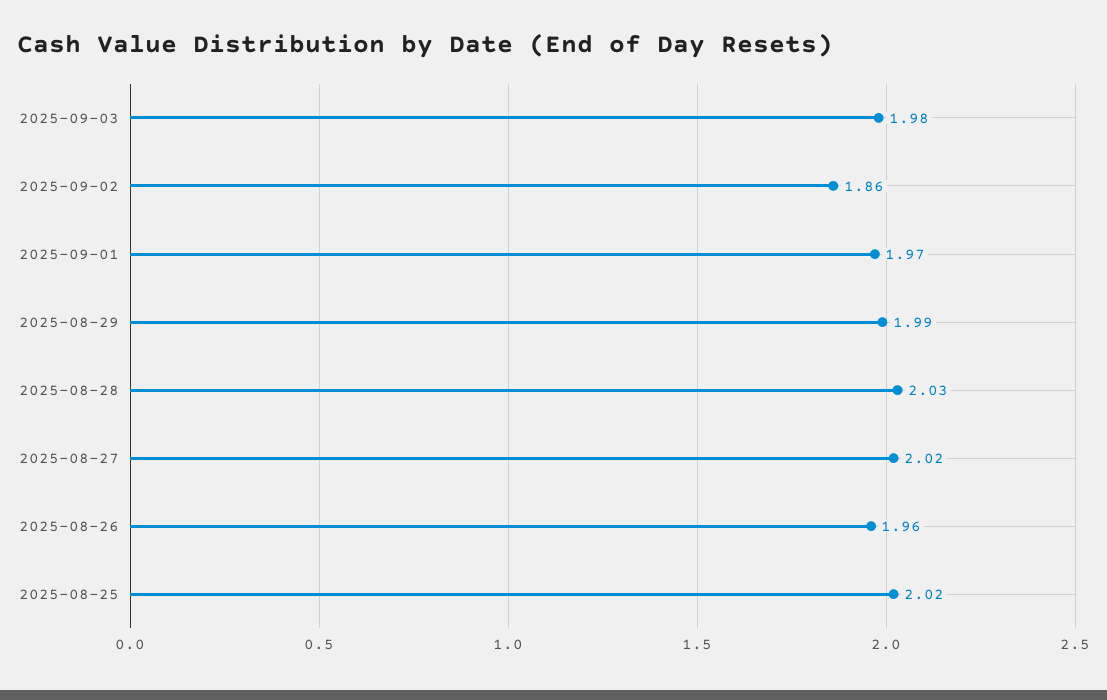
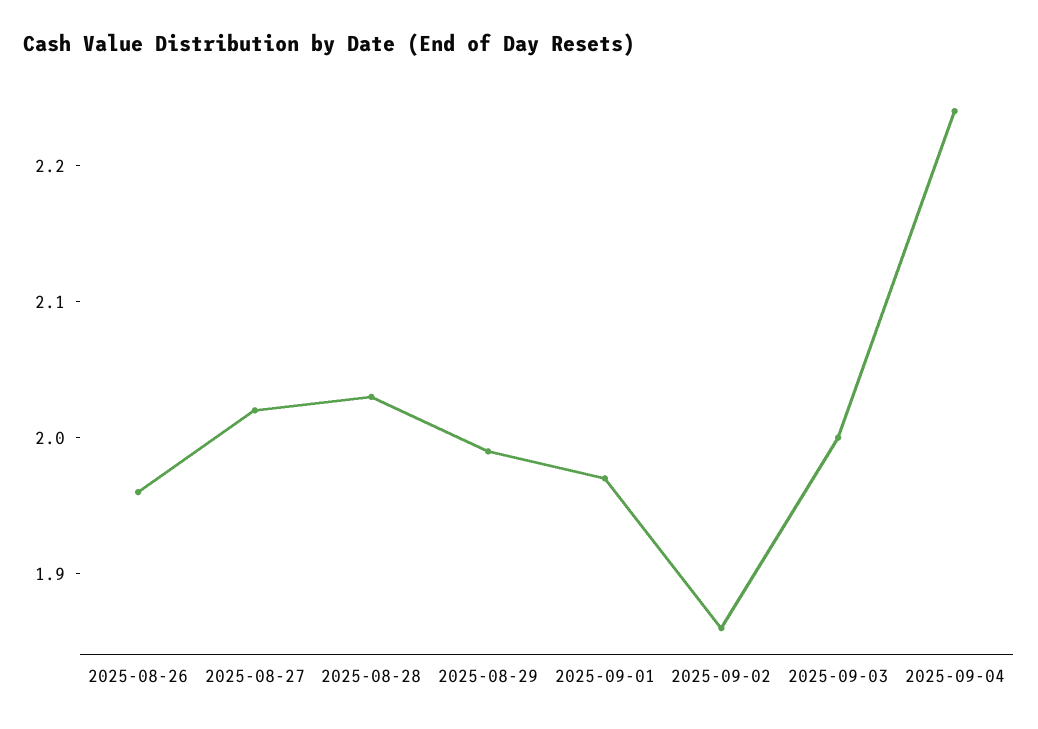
2025-09-03: 1.98 -> 2
2025-08-25: 2.02 -> none
2025-09-04: none -> 2.24

